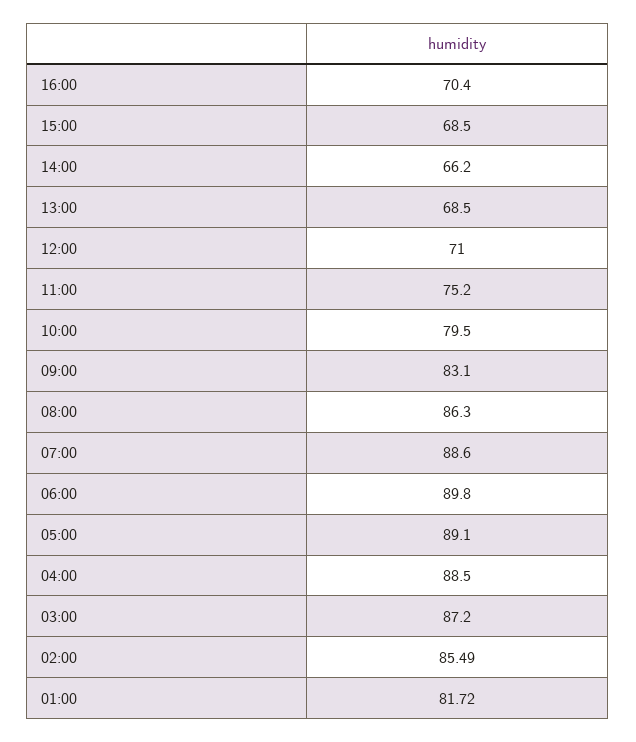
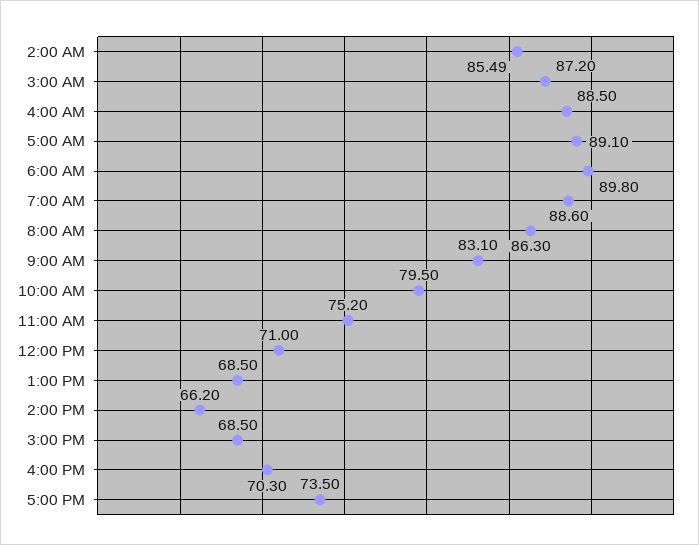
16:00: 70.4 -> 70.3
01:00: 81.72 -> none
5:00 PM: none -> 73.5

